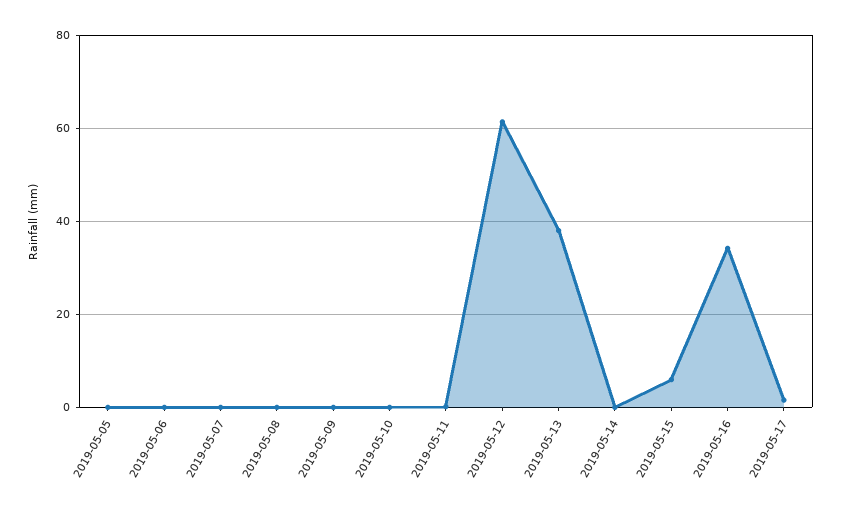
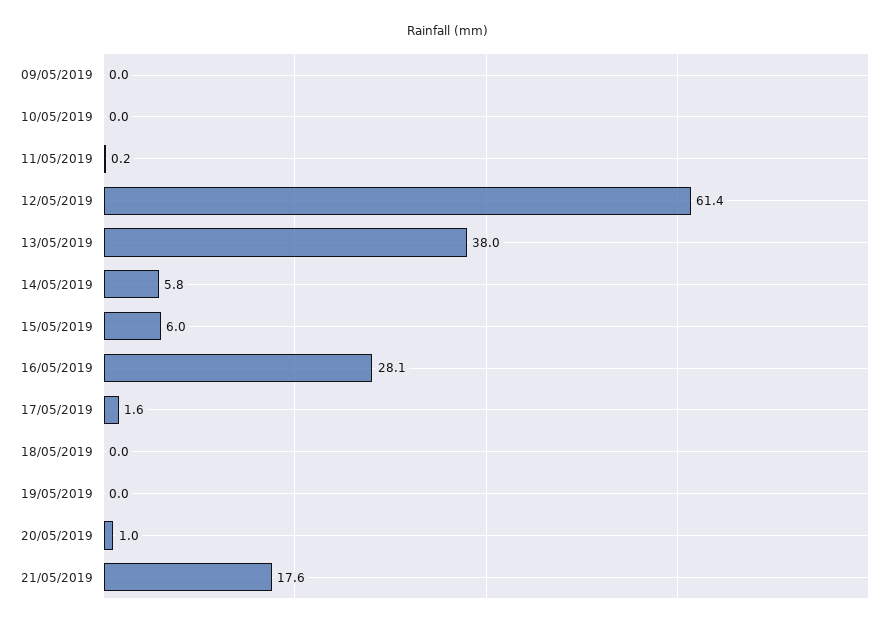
2019-05-05: 0 -> none
2019-05-06: 0 -> none
2019-05-07: 0 -> none
2019-05-08: 0 -> none
2019-05-14: 0 -> 5.8
2019-05-16: 34 -> 28.1
18/05/2019: none -> 0
19/05/2019: none -> 0
20/05/2019: none -> 1
21/05/2019: none -> 17.6

